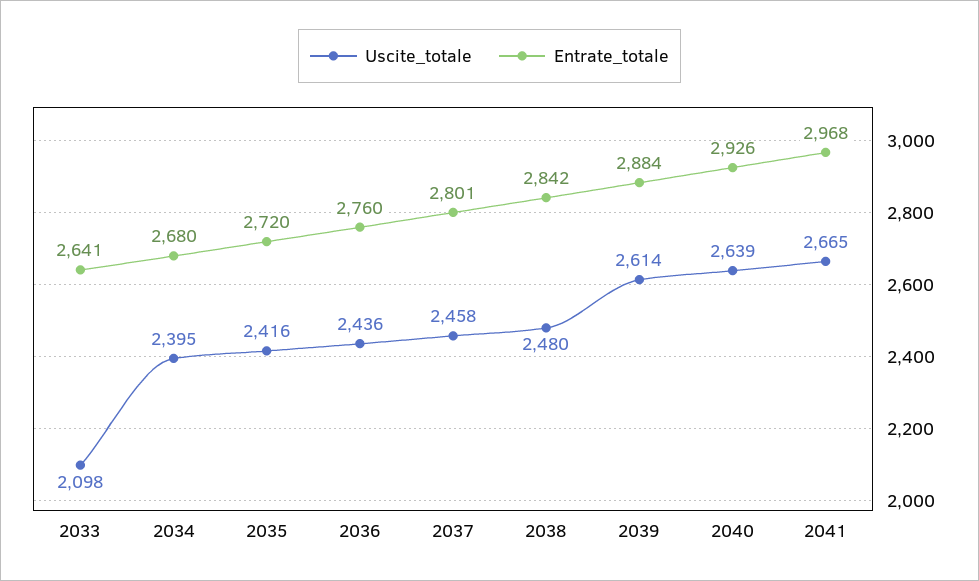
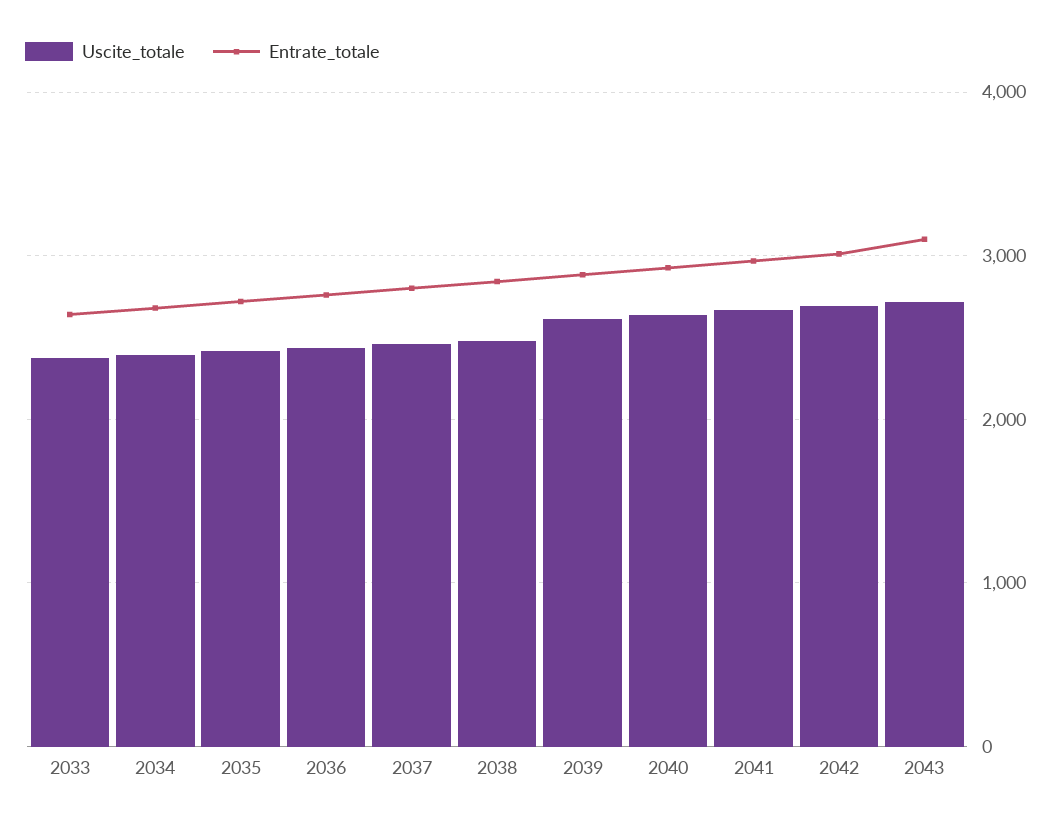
Uscite_totale, 2033: 2098 -> 2400
Uscite_totale, 2042: none -> 2700
Entrate_totale, 2042: none -> 3000
Uscite_totale, 2043: none -> 2700
Entrate_totale, 2043: none -> 3100

